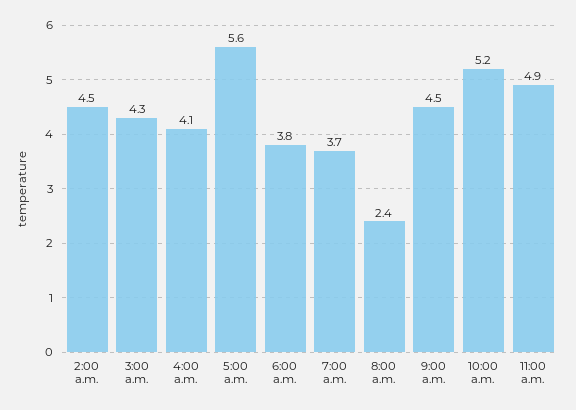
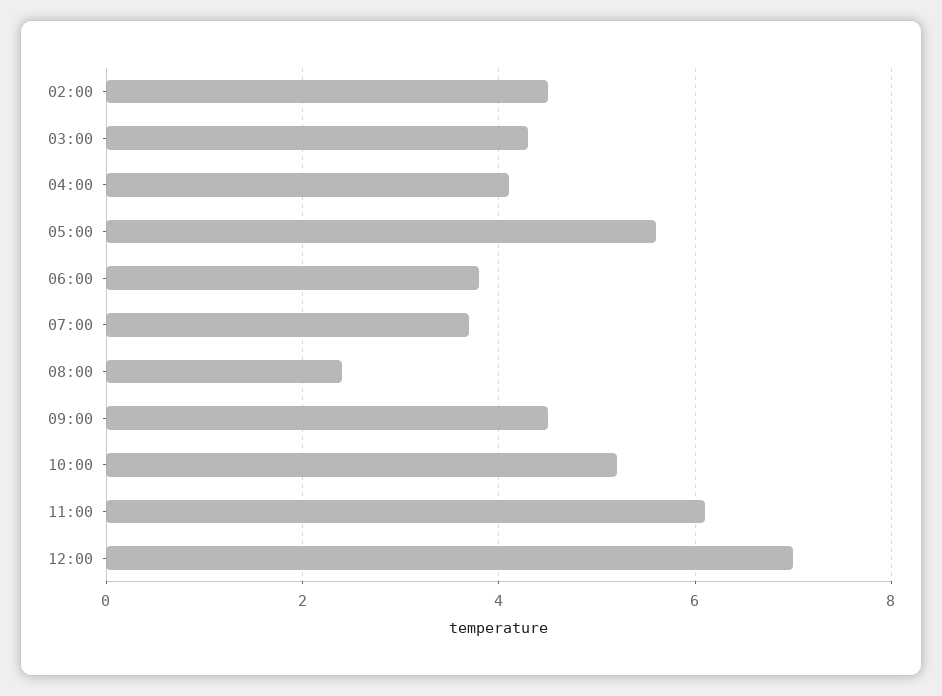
11:00 a.m.: 4.9 -> 6
12:00: none -> 7

